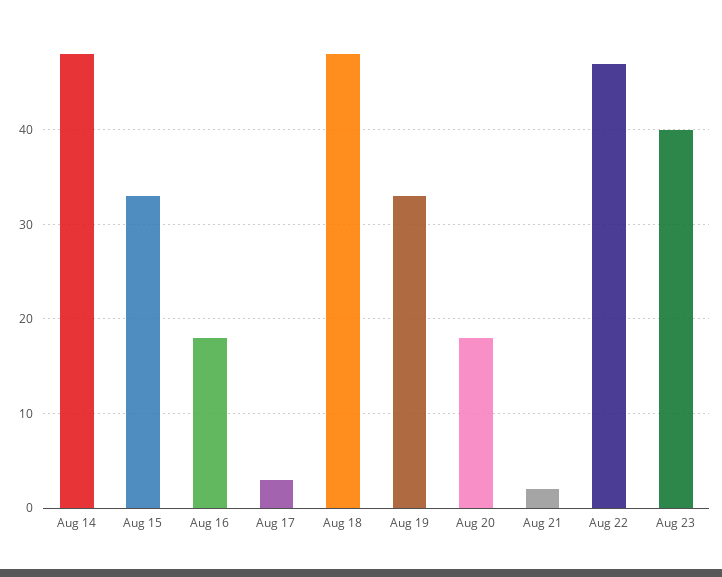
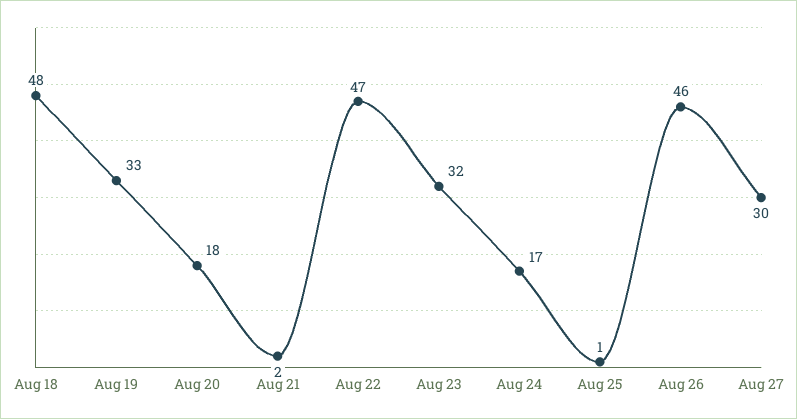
Aug 14: 48 -> none
Aug 15: 33 -> none
Aug 16: 18 -> none
Aug 17: 3 -> none
Aug 23: 40 -> 32
Aug 24: none -> 17
Aug 25: none -> 1
Aug 26: none -> 46
Aug 27: none -> 30

